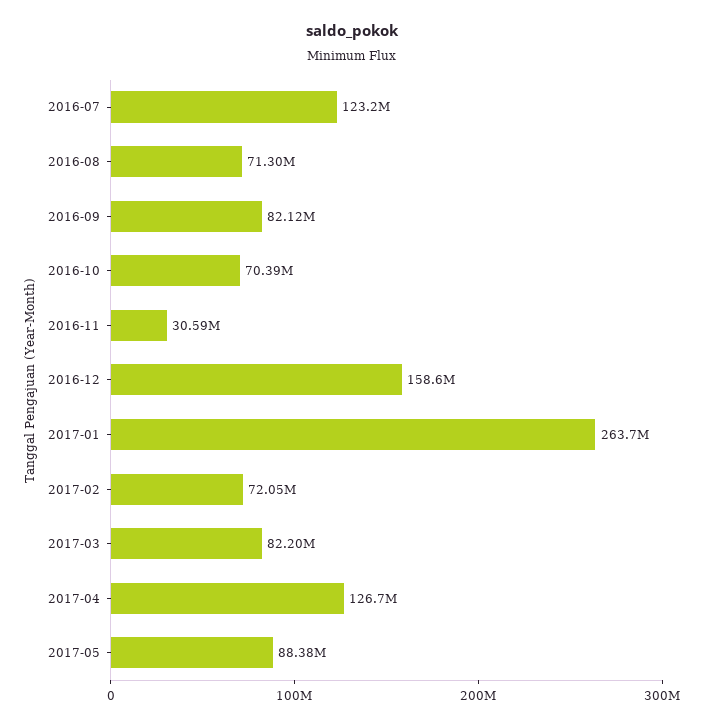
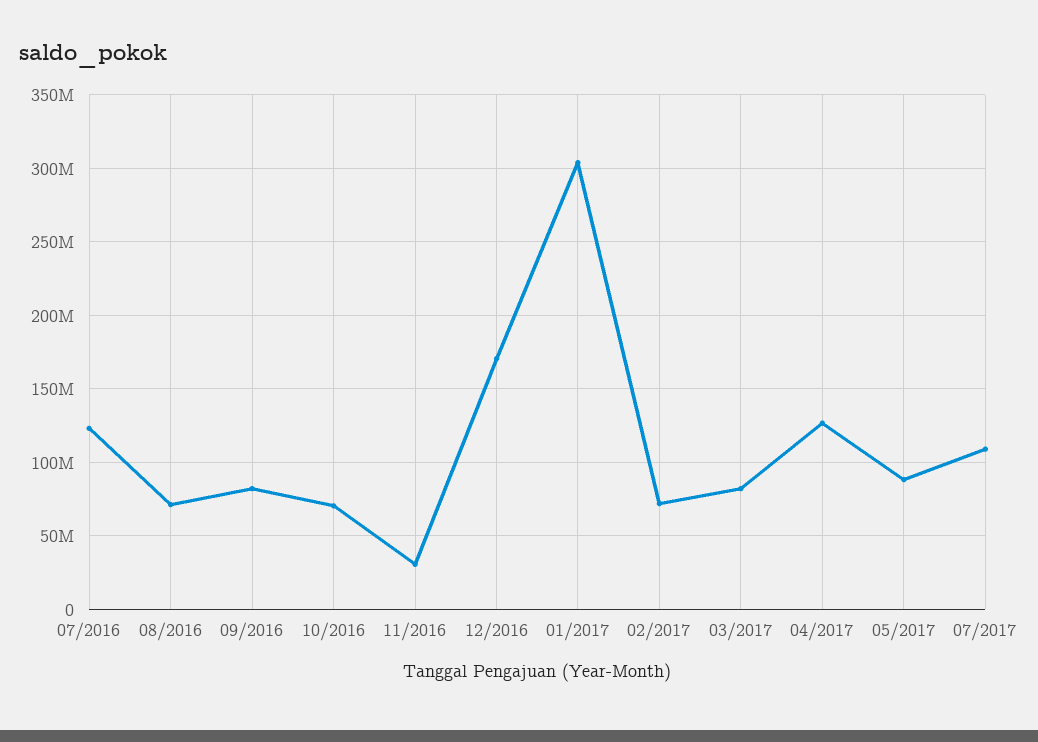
2016-12: 158600000 -> 170000000
2017-01: 263700000 -> 305000000
07/2017: none -> 110000000

